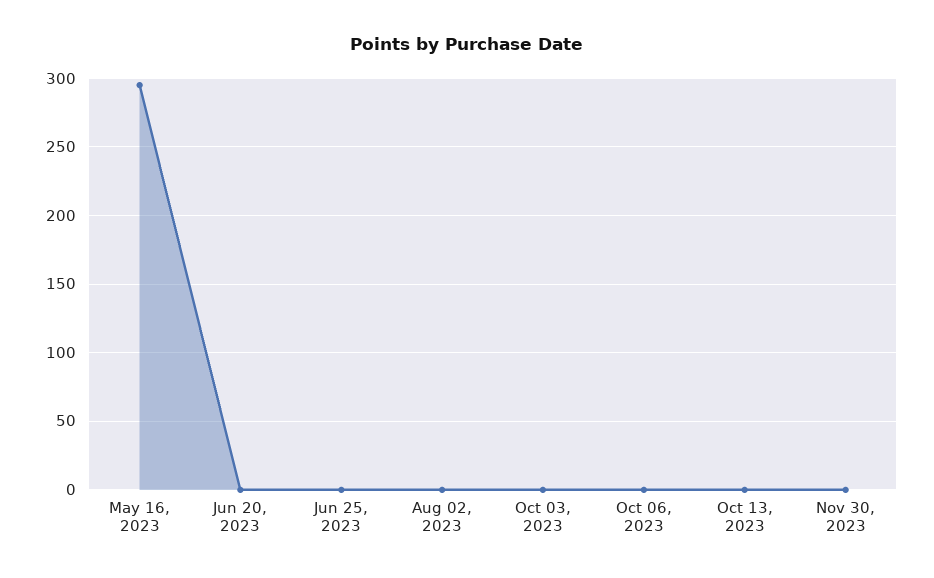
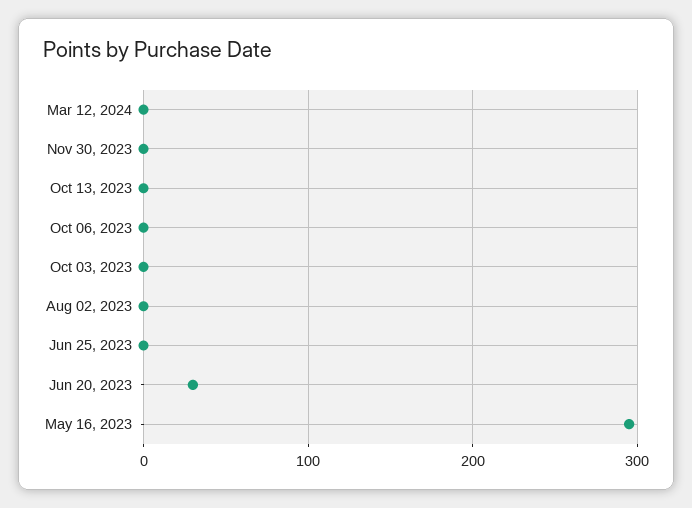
Jun 20, 2023: 0 -> 30
Mar 12, 2024: none -> 0

